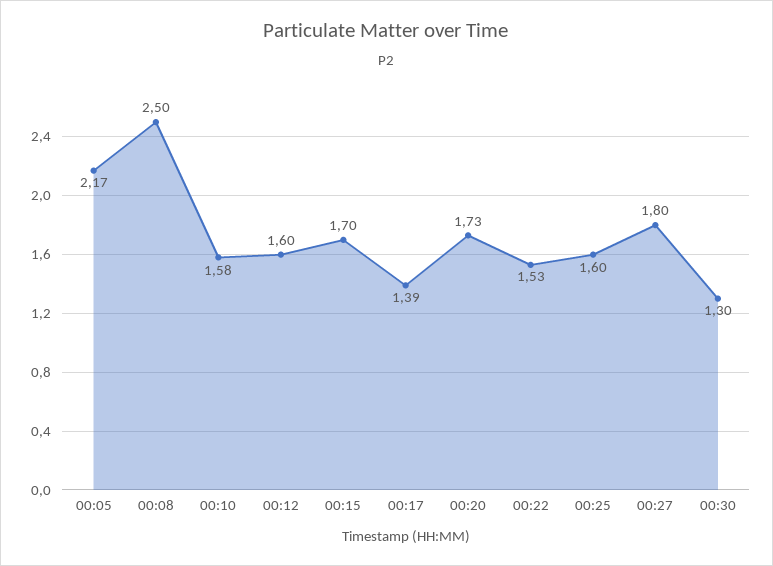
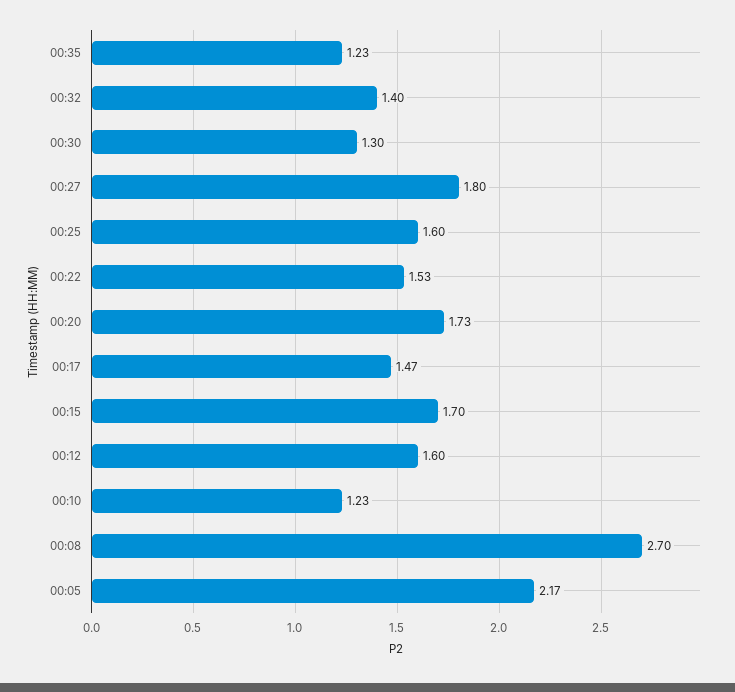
00:08: 2.5 -> 2.7
00:10: 1.58 -> 1.23
00:17: 1.39 -> 1.47
00:35: none -> 1.23
00:32: none -> 1.4

